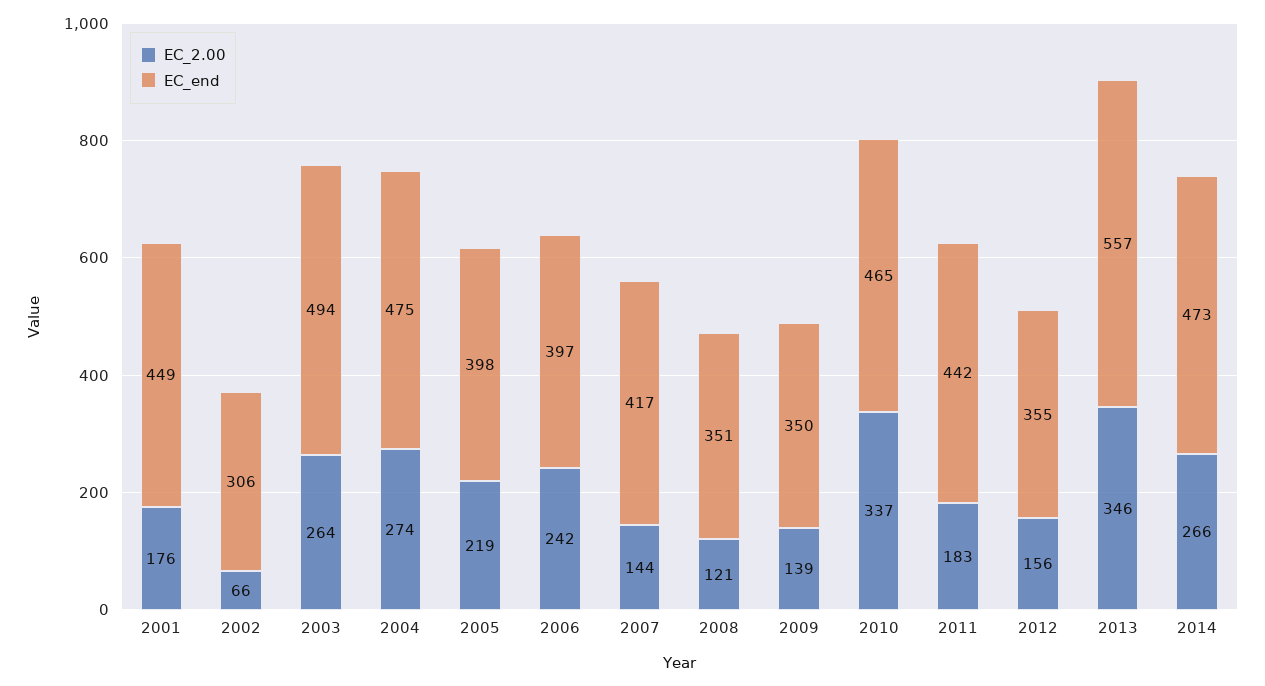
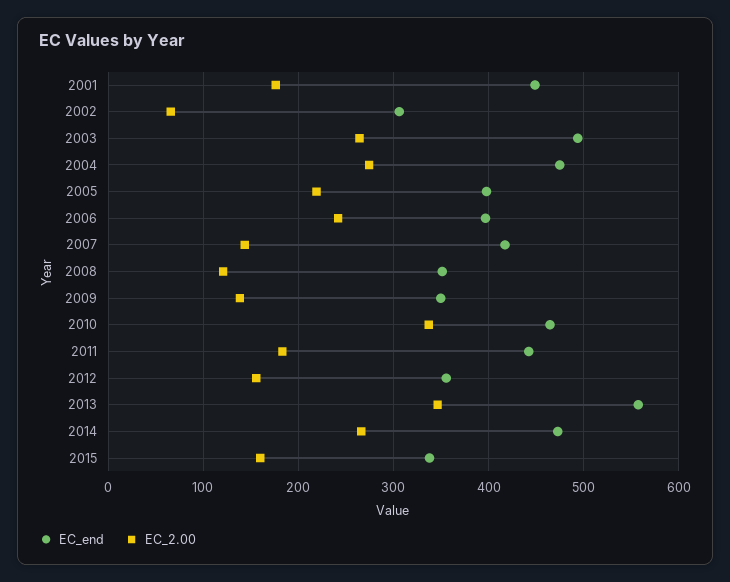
EC_end, 2015: none -> 340
EC_2.00, 2015: none -> 160

